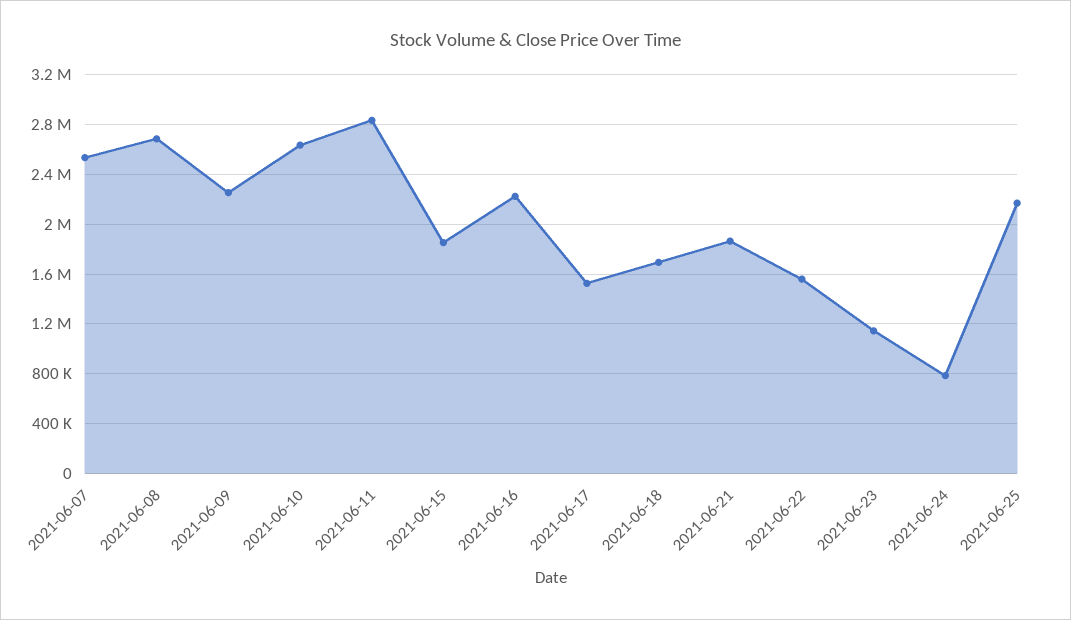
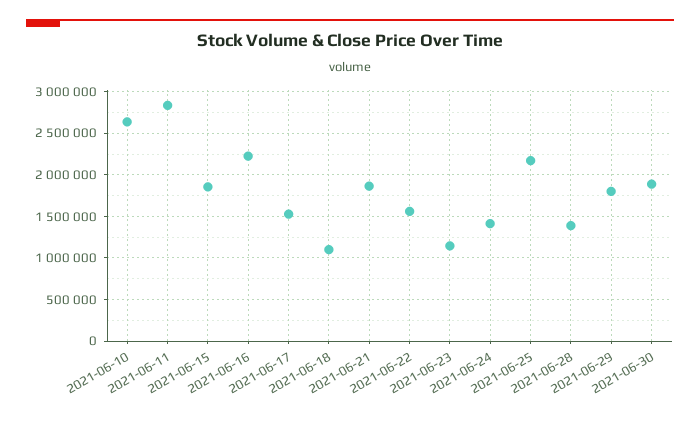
2021-06-07: 2550000 -> none
2021-06-08: 2700000 -> none
2021-06-09: 2250000 -> none
2021-06-18: 1700000 -> 1100000
2021-06-24: 800000 -> 1400000
2021-06-28: none -> 1400000
2021-06-29: none -> 1800000
2021-06-30: none -> 1900000

